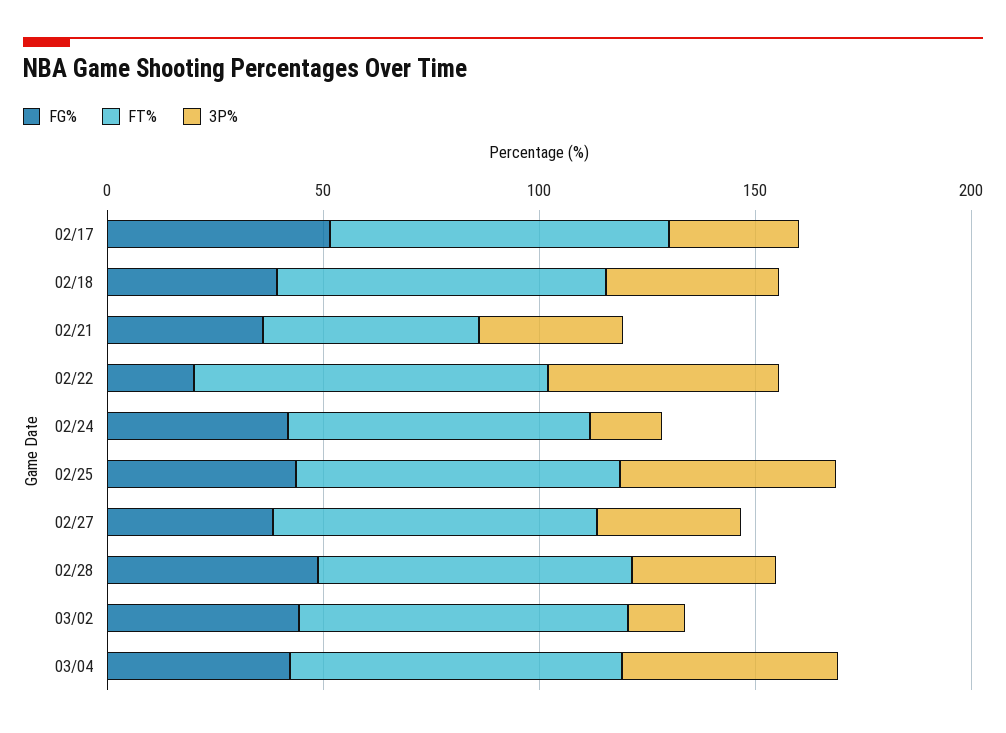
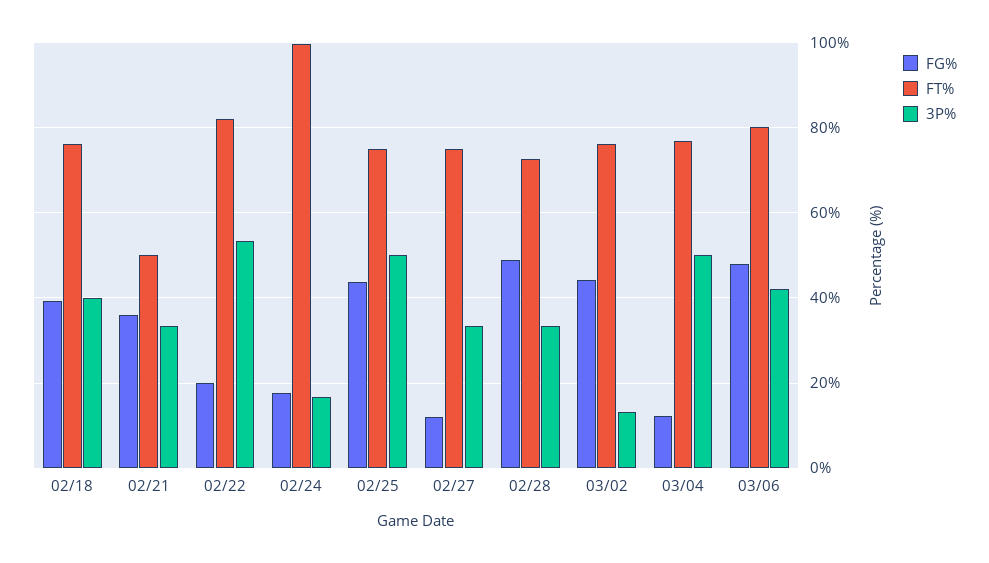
FG%, 02/17: 50 -> none
FT%, 02/17: 80 -> none
3P%, 02/17: 30 -> none
FG%, 02/24: 40 -> 18
FT%, 02/24: 70 -> 100
FG%, 02/27: 40 -> 12
FG%, 03/04: 40 -> 12
FG%, 03/06: none -> 48
FT%, 03/06: none -> 80
3P%, 03/06: none -> 42

